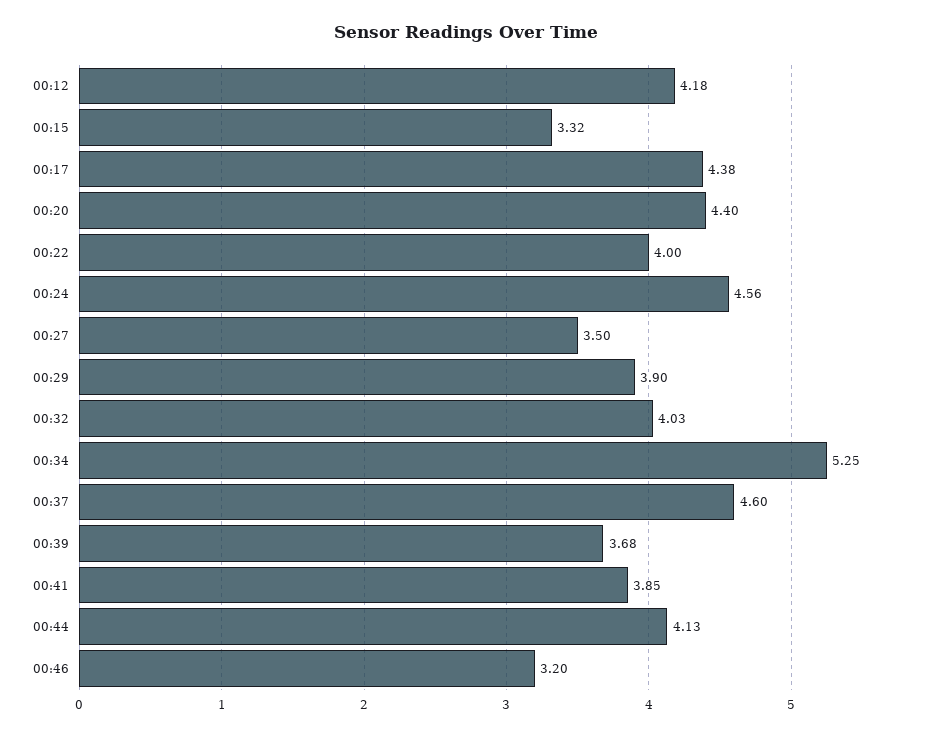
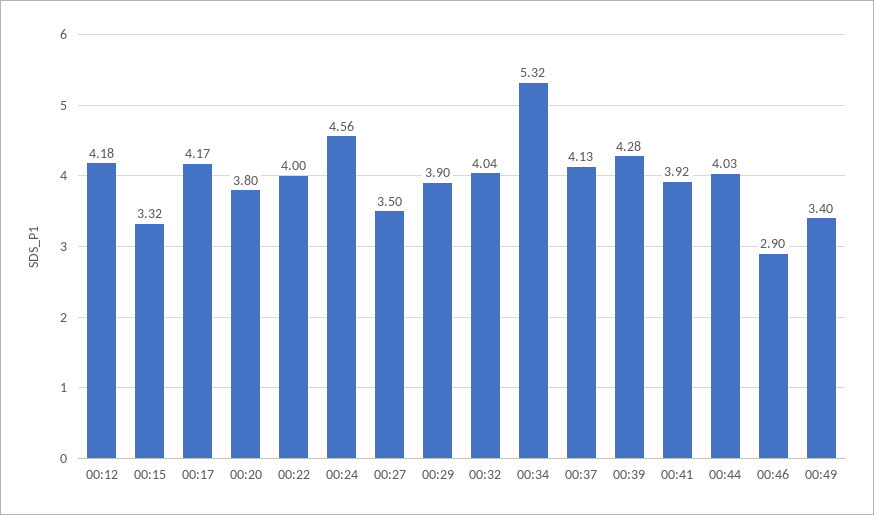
00:17: 4.38 -> 4.17
00:20: 4.4 -> 3.8
00:32: 4.03 -> 4.04
00:34: 5.25 -> 5.32
00:37: 4.6 -> 4.13
00:39: 3.68 -> 4.28
00:41: 3.85 -> 3.92
00:44: 4.13 -> 4.03
00:46: 3.2 -> 2.9
00:49: none -> 3.4

